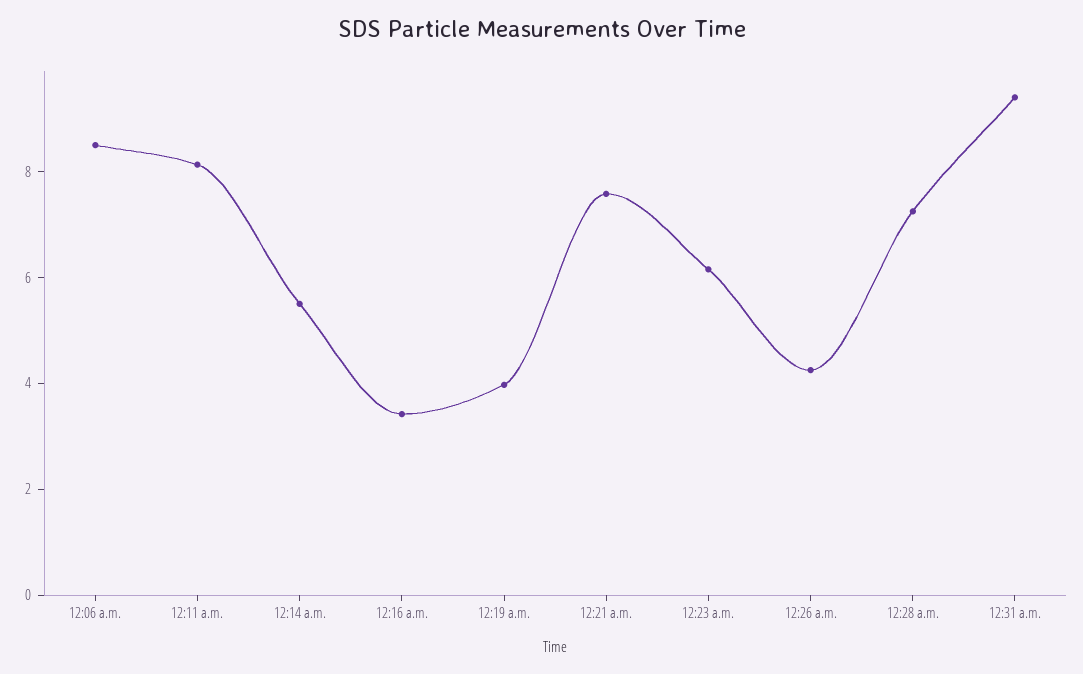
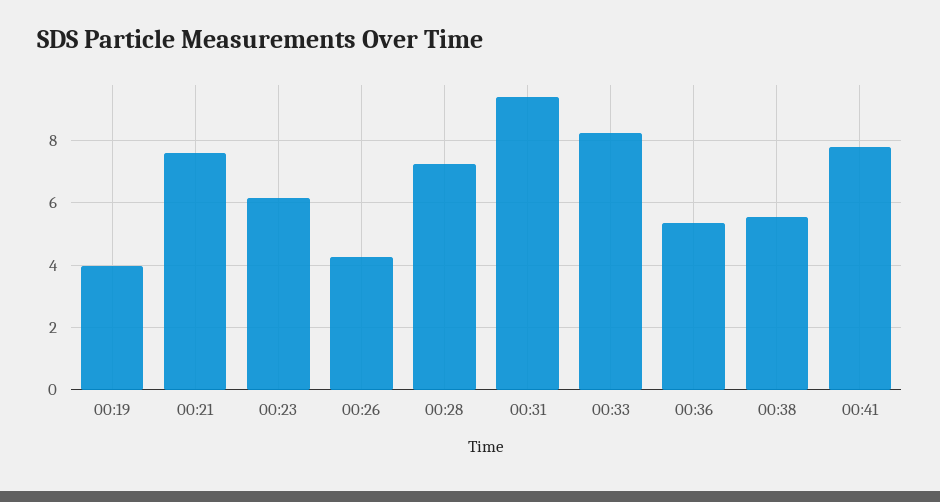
12:06 a.m.: 8.5 -> none
12:11 a.m.: 8 -> none
12:14 a.m.: 5.5 -> none
12:16 a.m.: 3.5 -> none
00:33: none -> 8.2
00:36: none -> 5.4
00:38: none -> 5.6
00:41: none -> 7.8

